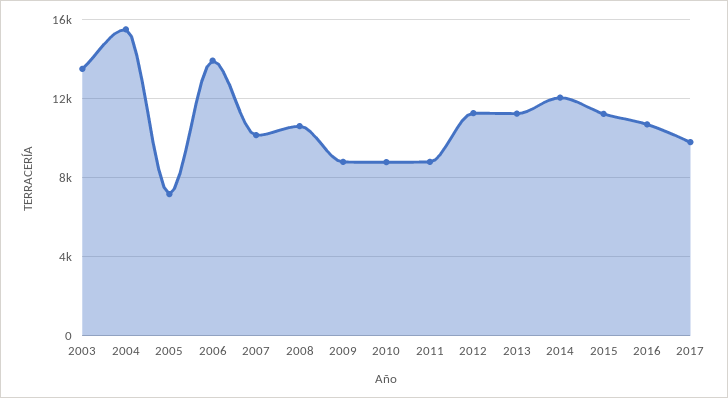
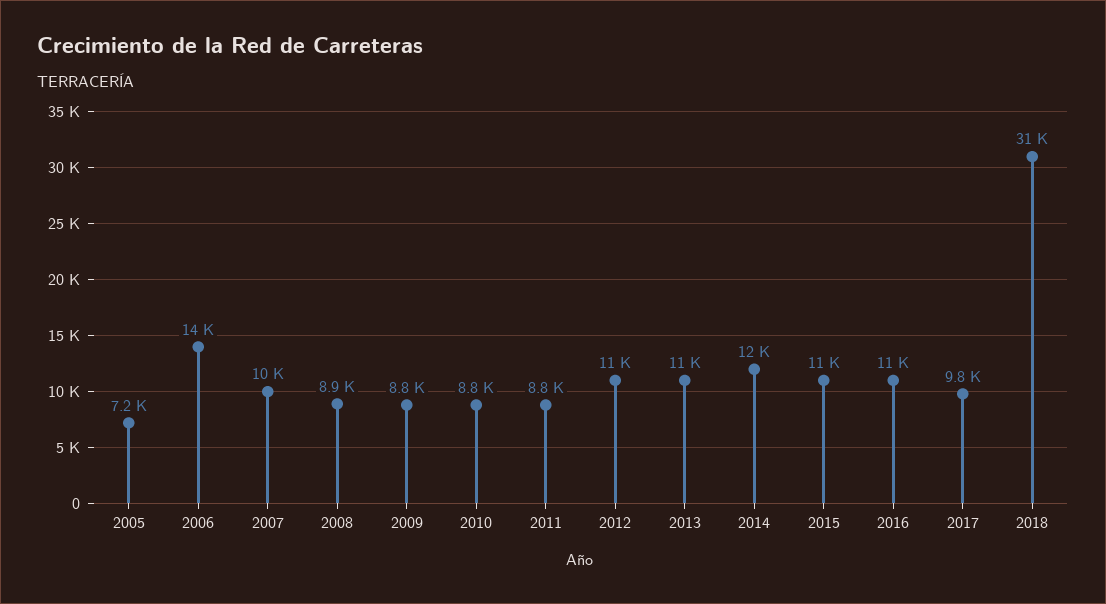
2003: 13500 -> none
2004: 15500 -> none
2008: 10500 -> 8900
2018: none -> 31000

